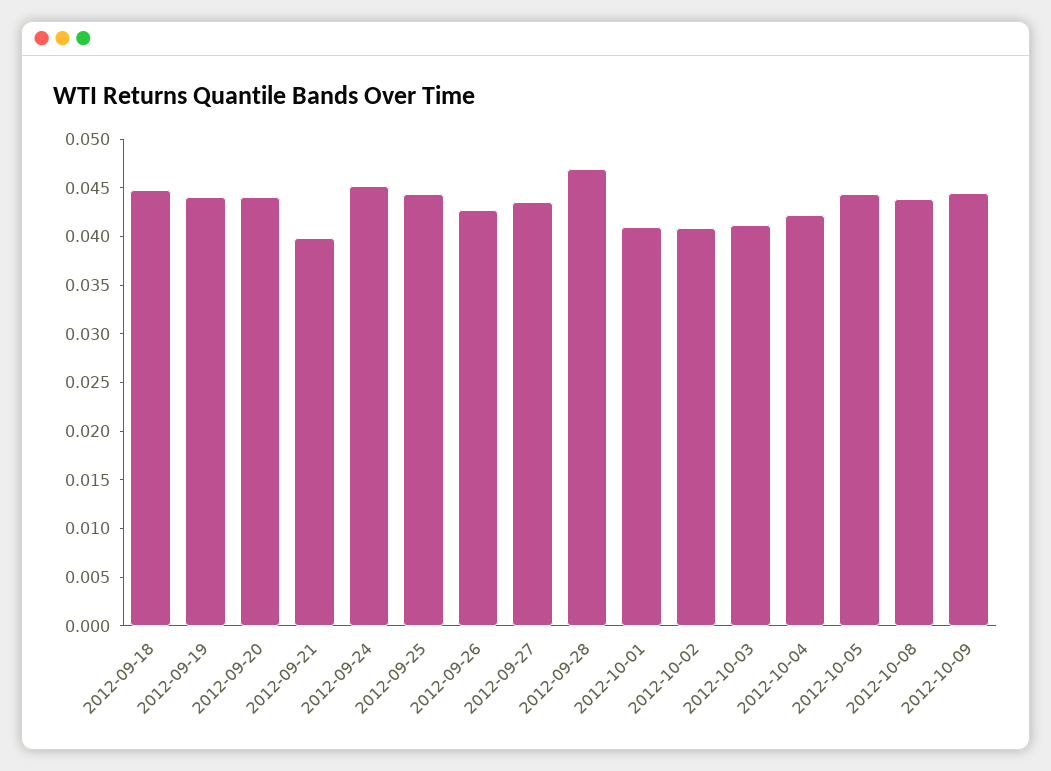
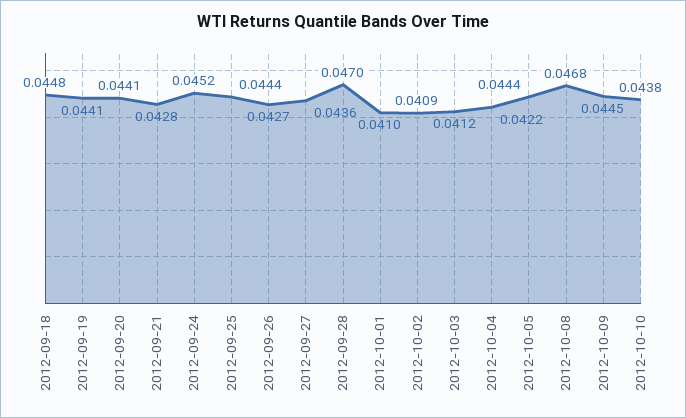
2012-09-21: 0.04 -> 0.0428
2012-10-08: 0.044 -> 0.0468
2012-10-10: none -> 0.0438

